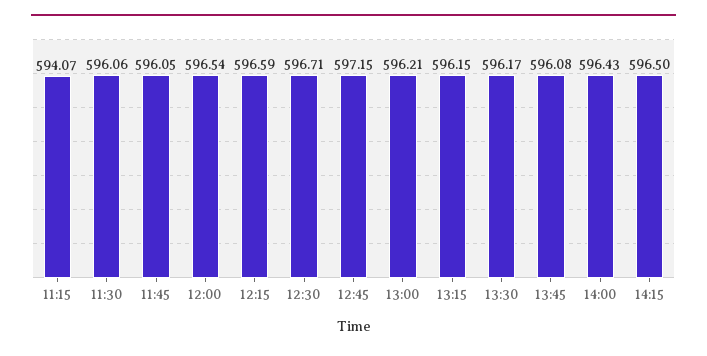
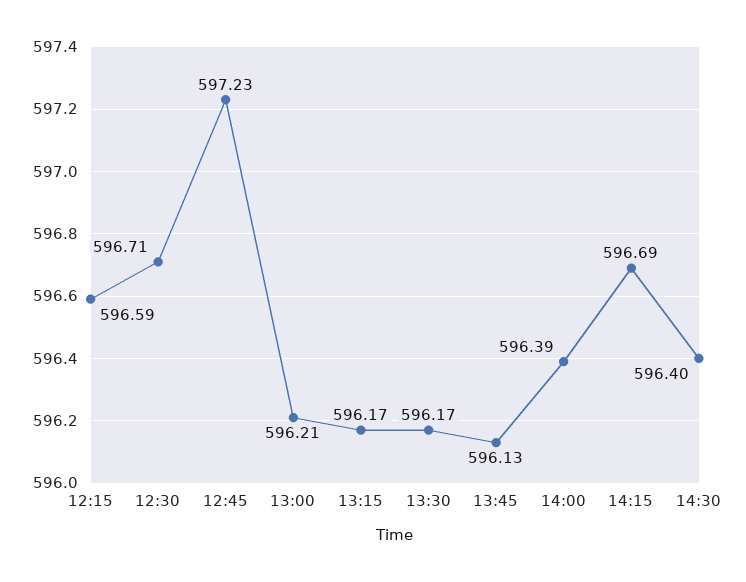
11:15: 594.07 -> none
11:30: 596.06 -> none
11:45: 596.05 -> none
12:00: 596.54 -> none
12:45: 597.15 -> 597.23
13:15: 596.15 -> 596.17
13:45: 596.08 -> 596.13
14:00: 596.43 -> 596.39
14:15: 596.5 -> 596.69
14:30: none -> 596.4

